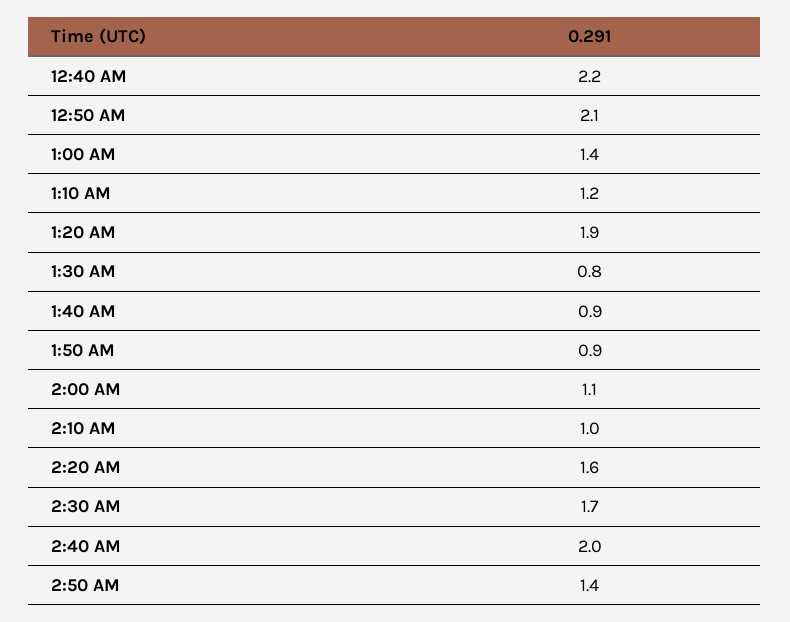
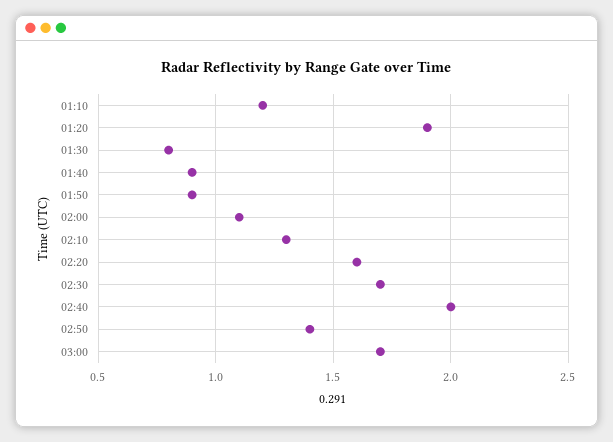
12:40 AM: 2.2 -> none
12:50 AM: 2.1 -> none
1:00 AM: 1.4 -> none
2:10 AM: 1 -> 1.3
03:00: none -> 1.7

